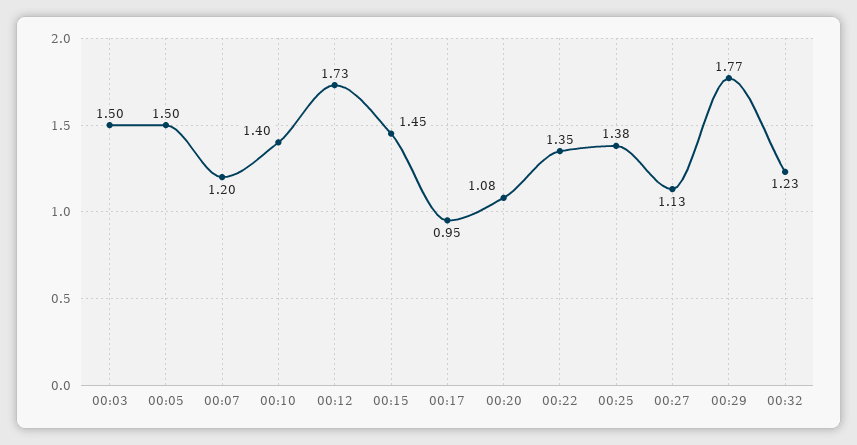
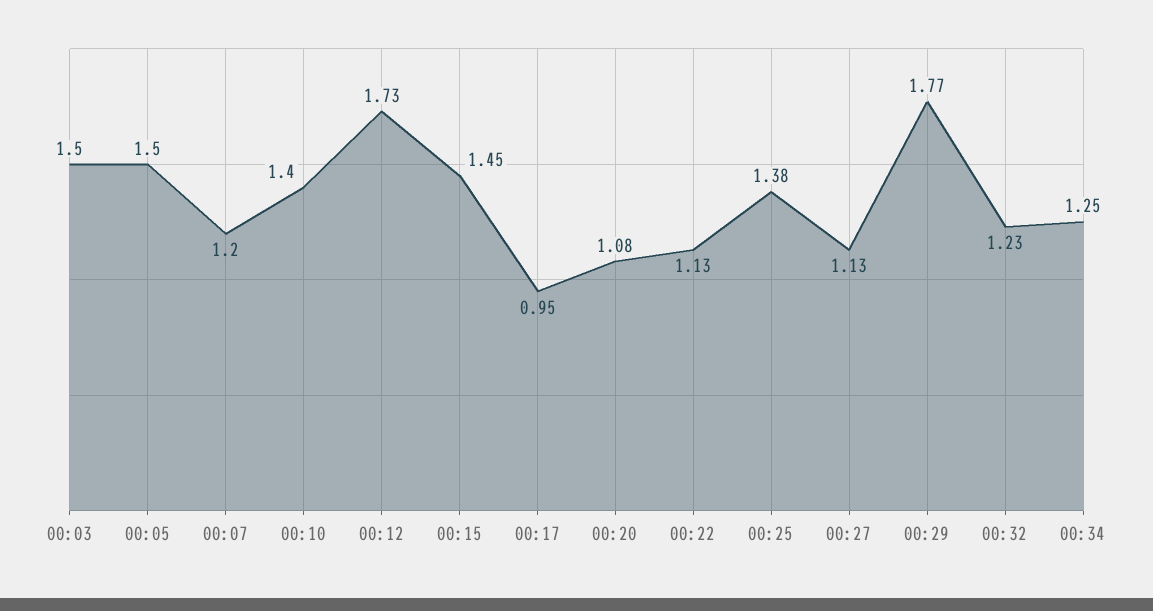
00:22: 1.35 -> 1.13
00:34: none -> 1.25

